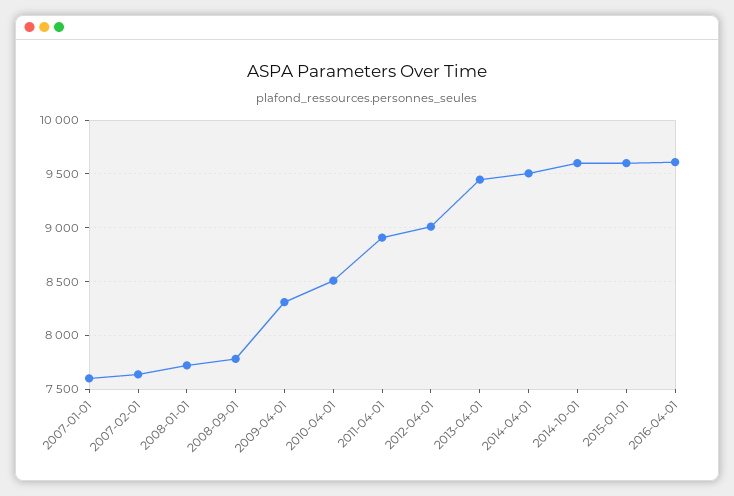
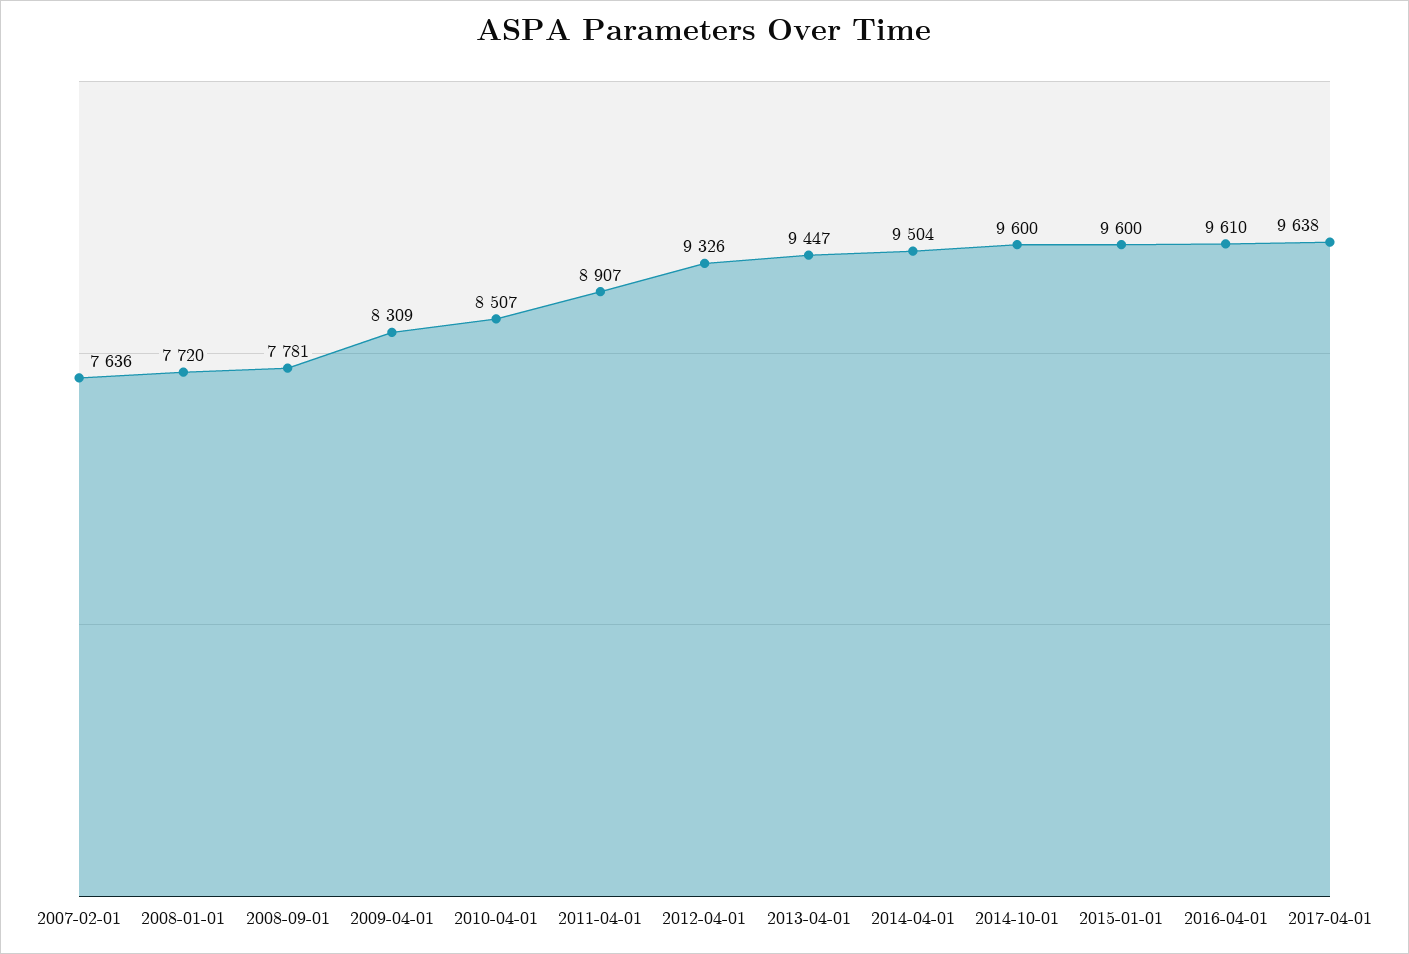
2007-01-01: 7600 -> none
2012-04-01: 9000 -> 9326
2017-04-01: none -> 9638

